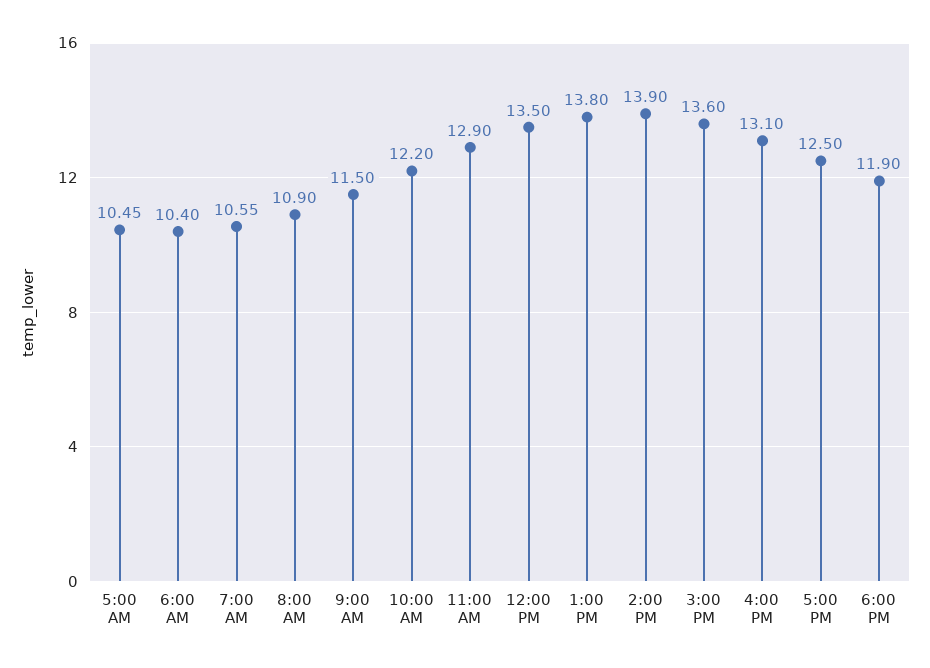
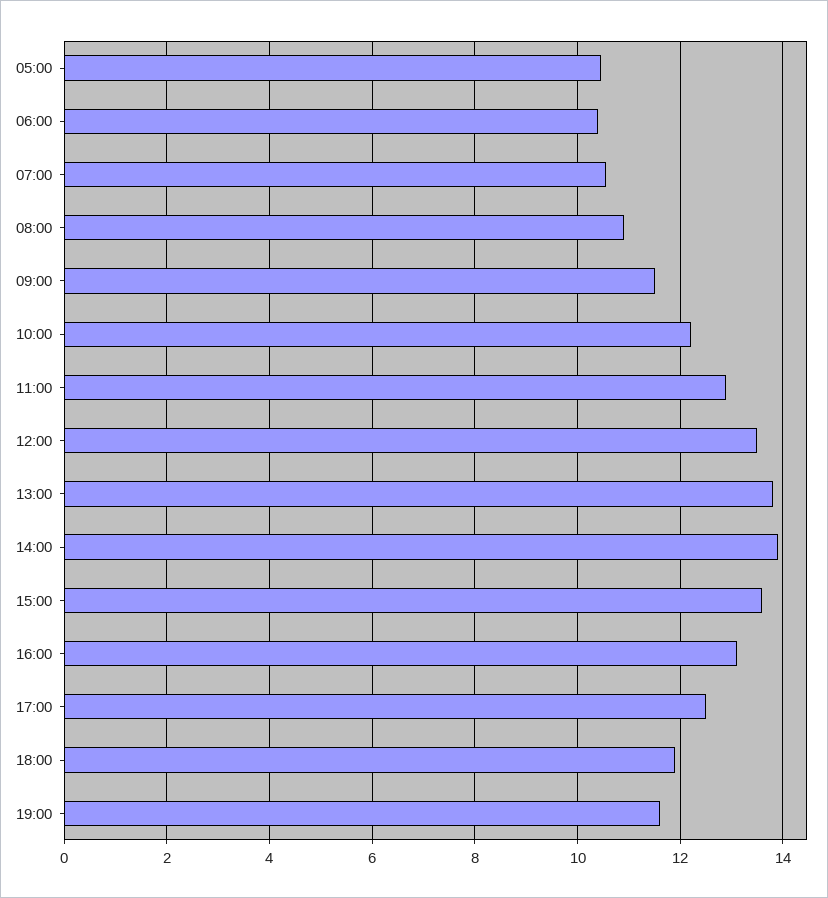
19:00: none -> 11.6

